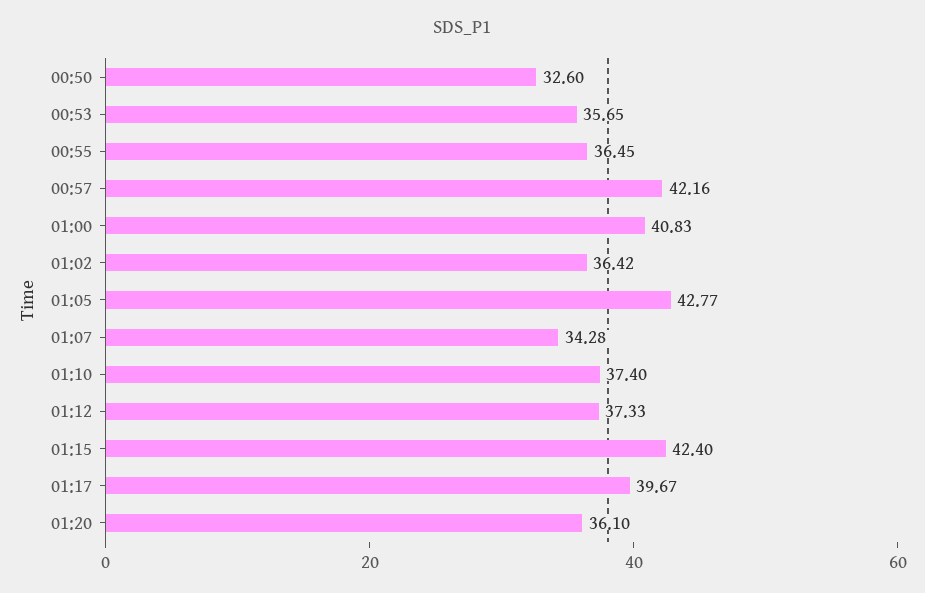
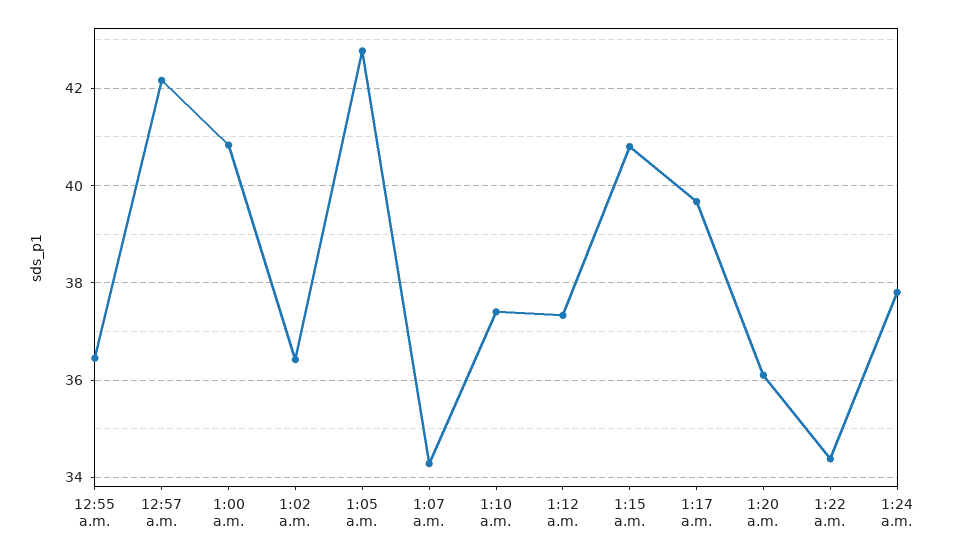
00:50: 32.6 -> none
00:53: 35.65 -> none
01:15: 42.4 -> 40.8
1:22 a.m.: none -> 34.4
1:24 a.m.: none -> 37.8

